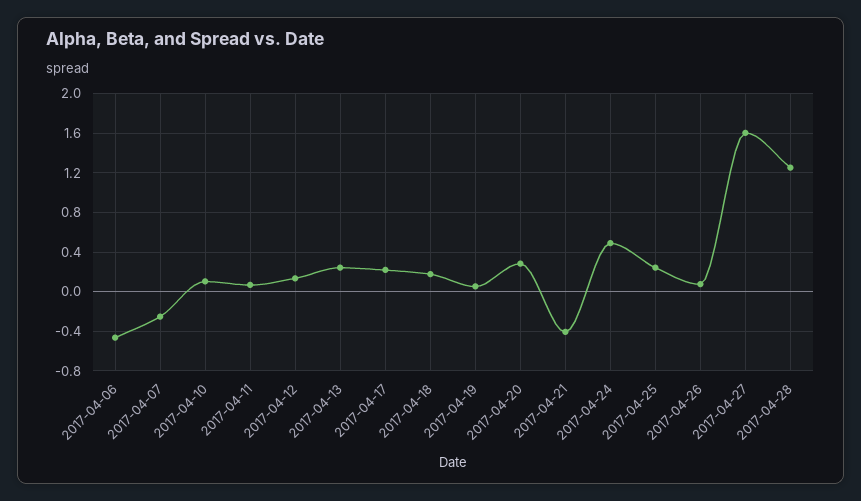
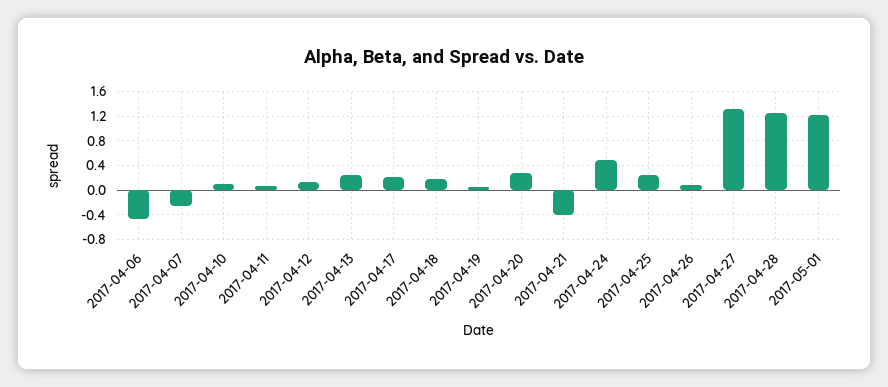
2017-04-27: 1.6 -> 1.3
2017-05-01: none -> 1.2

